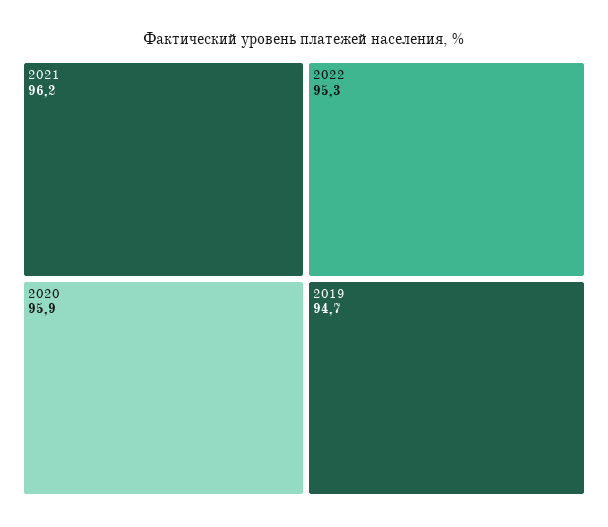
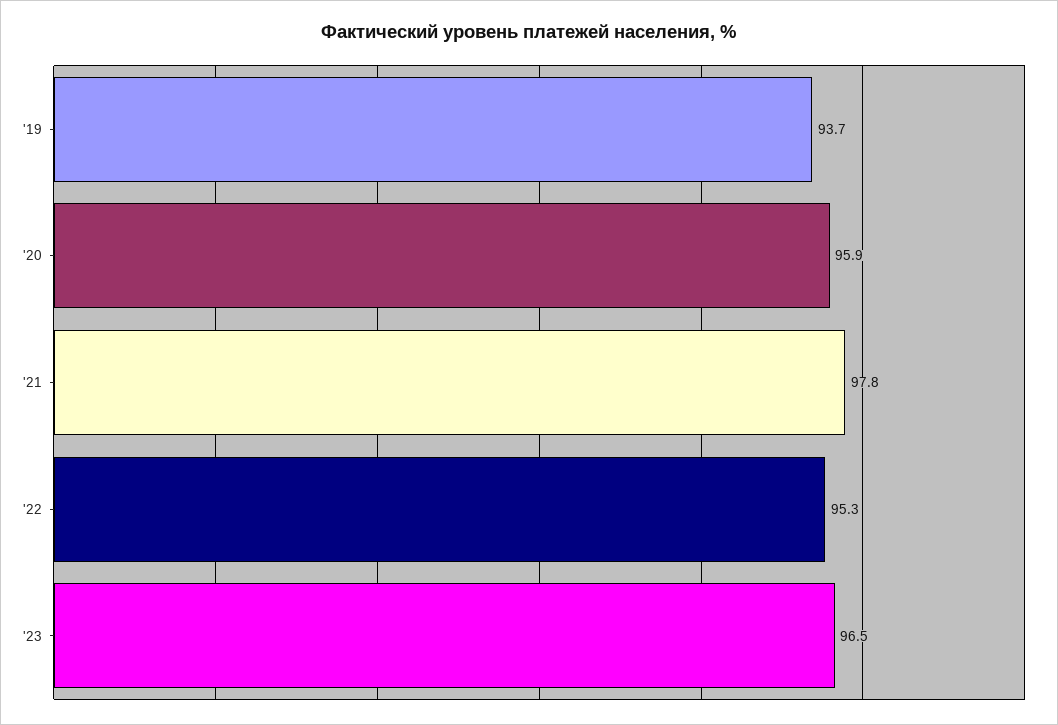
2021: 96.2 -> 97.8
2019: 94.7 -> 93.7
'23: none -> 96.5

